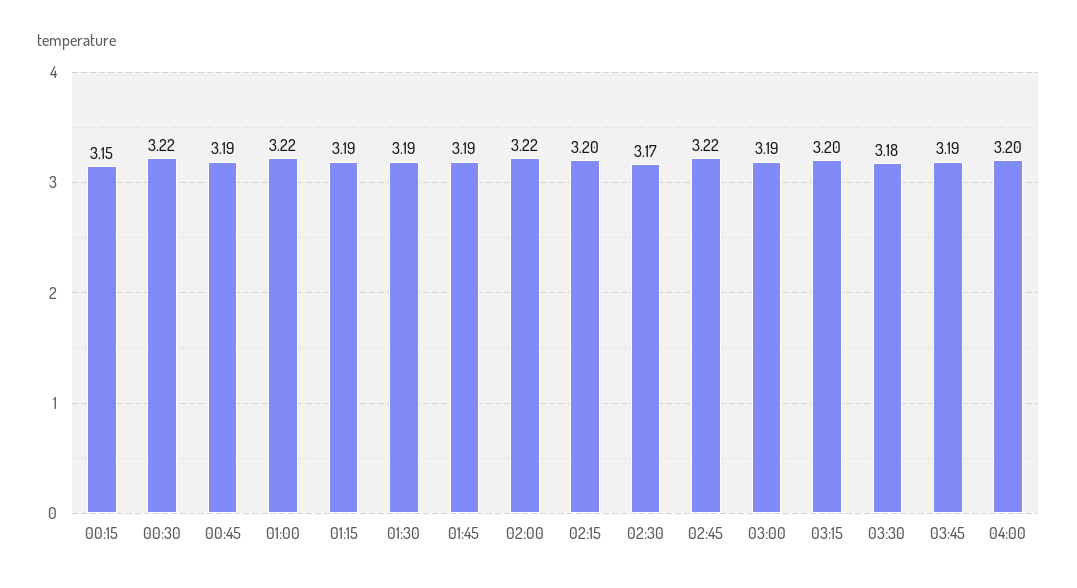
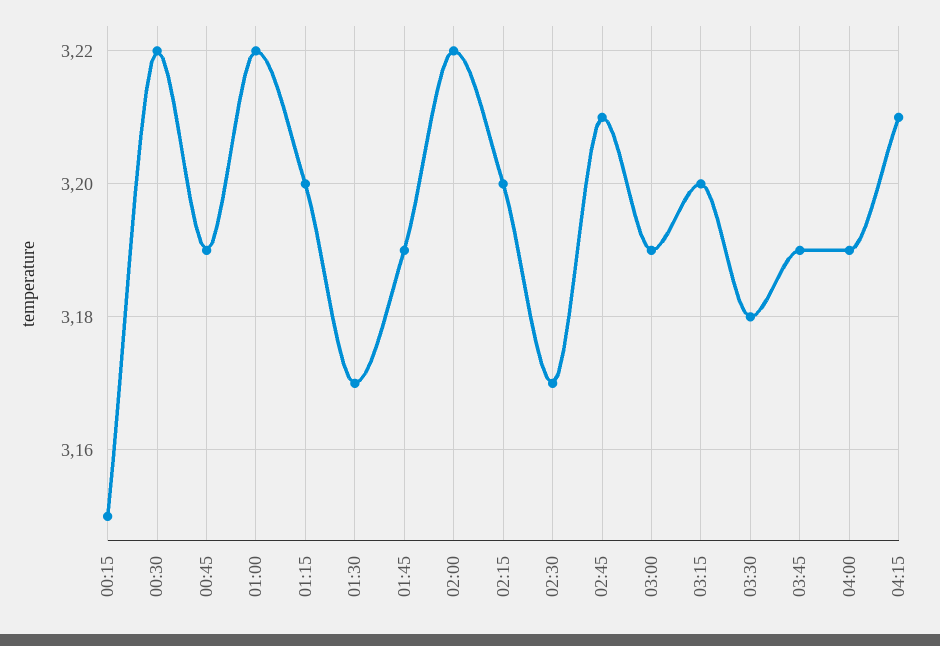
01:15: 3.19 -> 3.2
01:30: 3.19 -> 3.17
02:45: 3.22 -> 3.21
04:00: 3.2 -> 3.19
04:15: none -> 3.21

